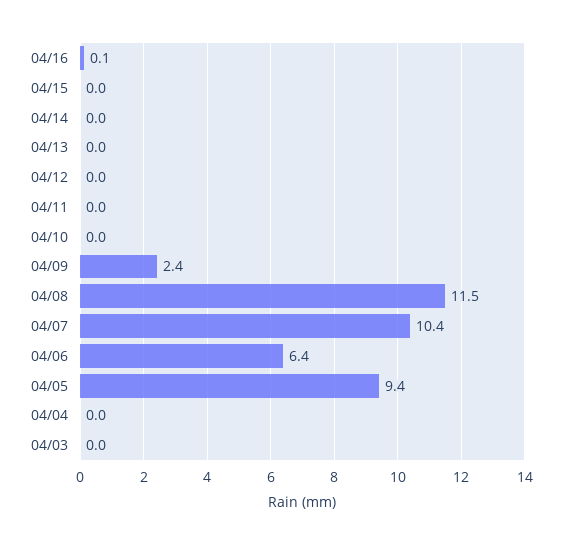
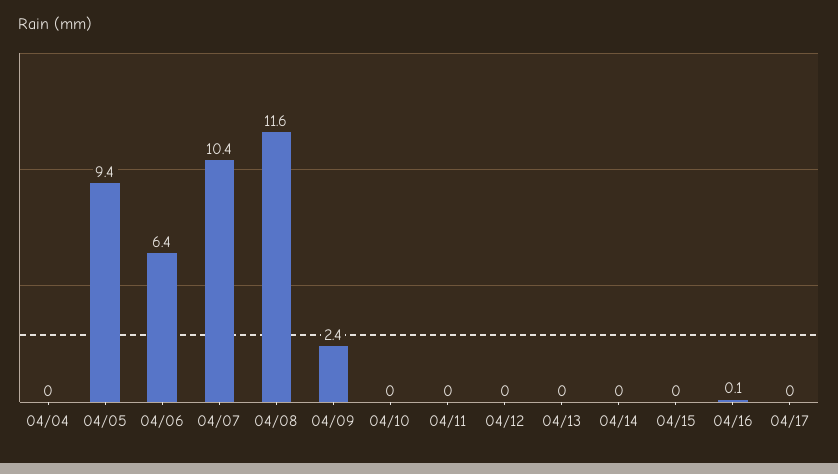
04/08: 11.5 -> 11.6
04/03: 0 -> none
04/17: none -> 0

